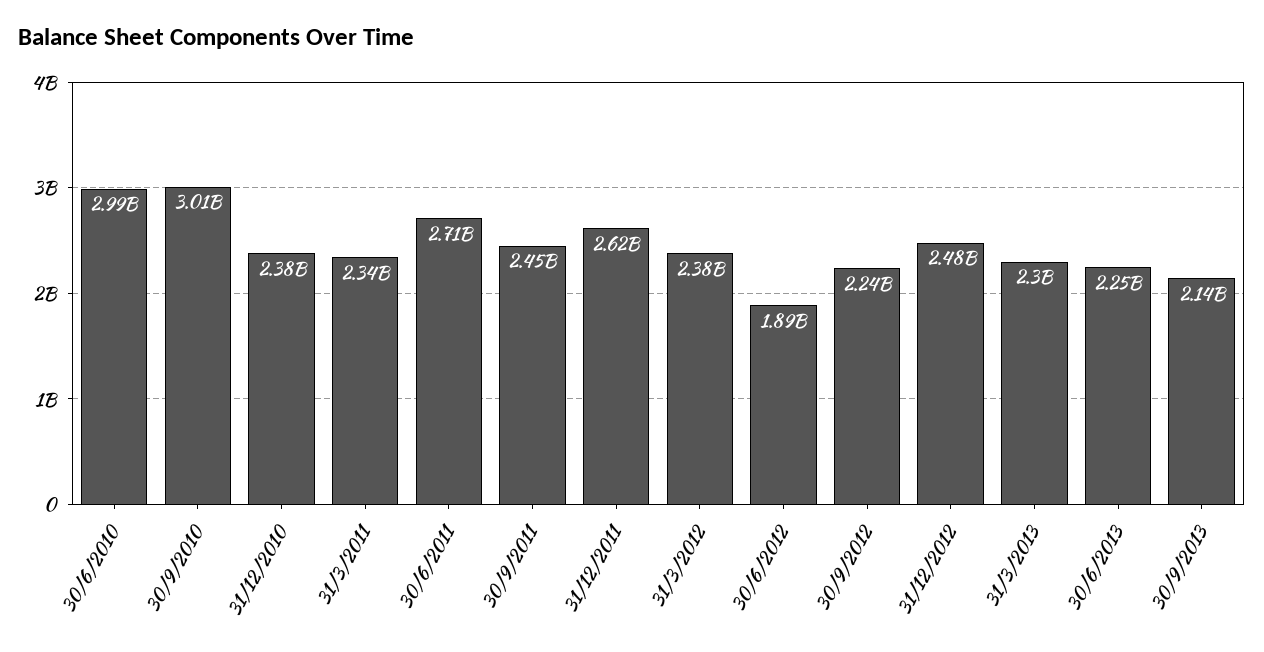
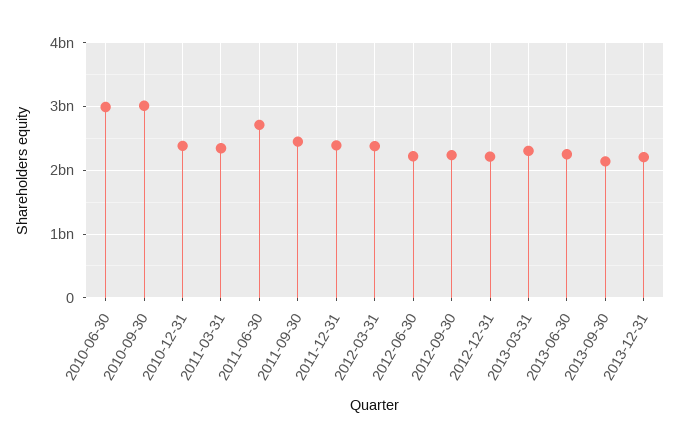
31/12/2011: 2620000000 -> 2400000000
30/6/2012: 1890000000 -> 2200000000
31/12/2012: 2480000000 -> 2200000000
2013-12-31: none -> 2200000000

